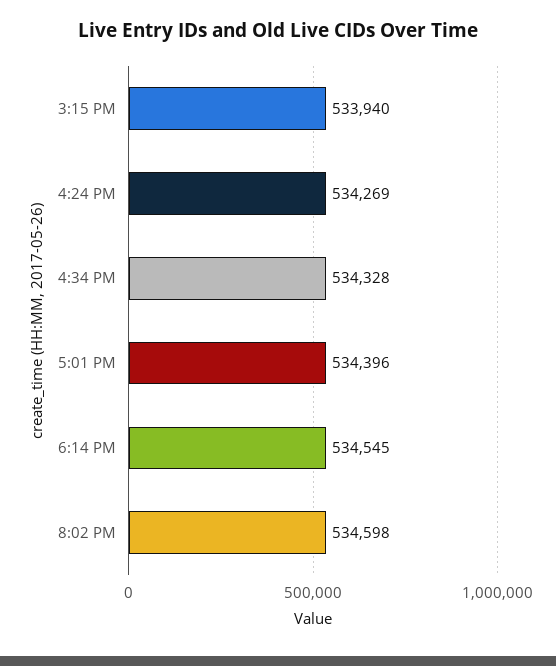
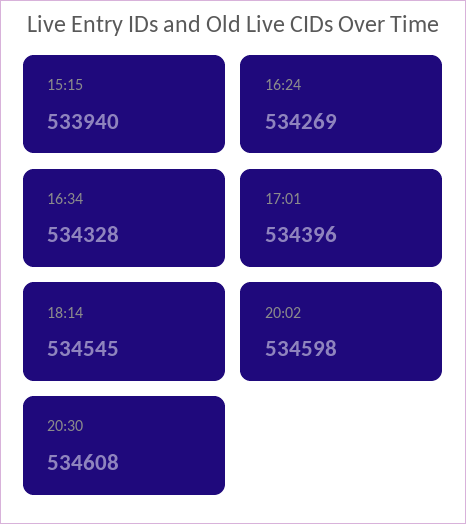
20:30: none -> 534608

